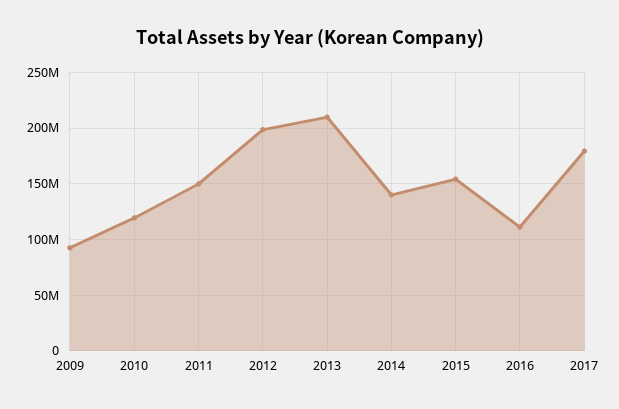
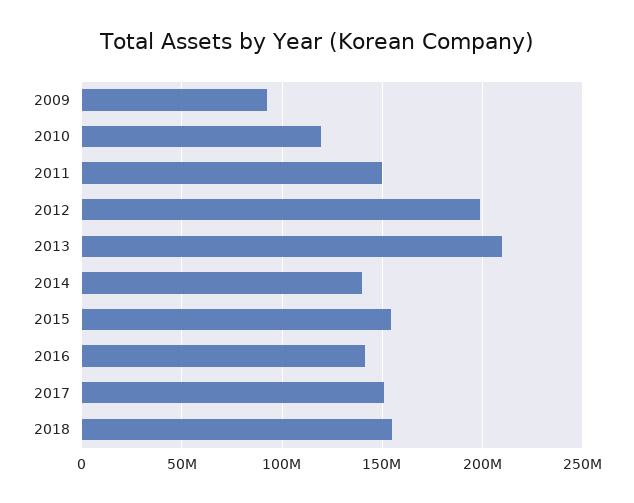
2016: 110000000 -> 140000000
2017: 180000000 -> 150000000
2018: none -> 155000000

